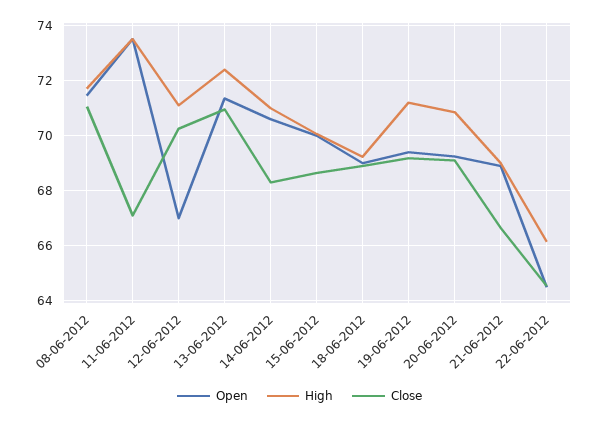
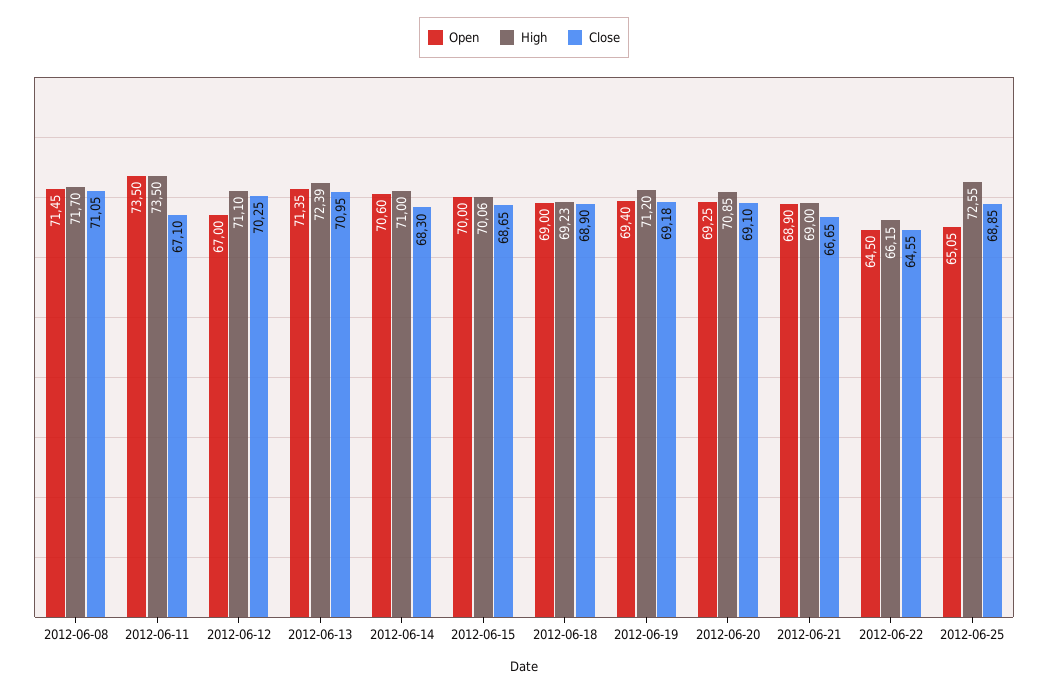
Open, 2012-06-25: none -> 65.05
High, 2012-06-25: none -> 72.55
Close, 2012-06-25: none -> 68.85

